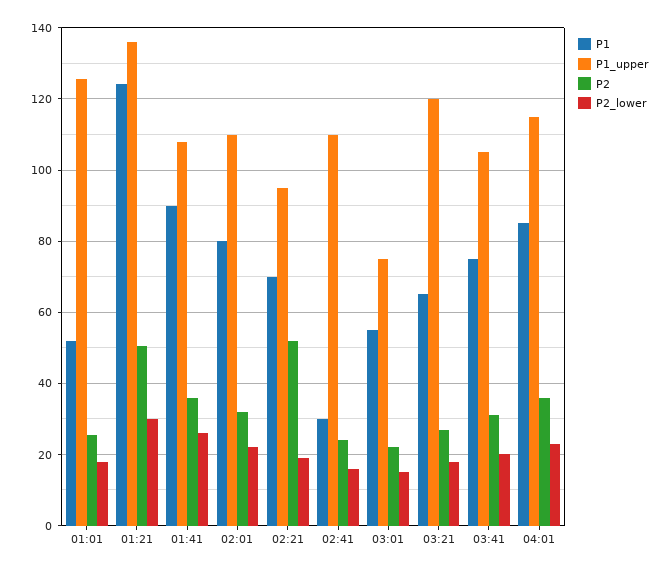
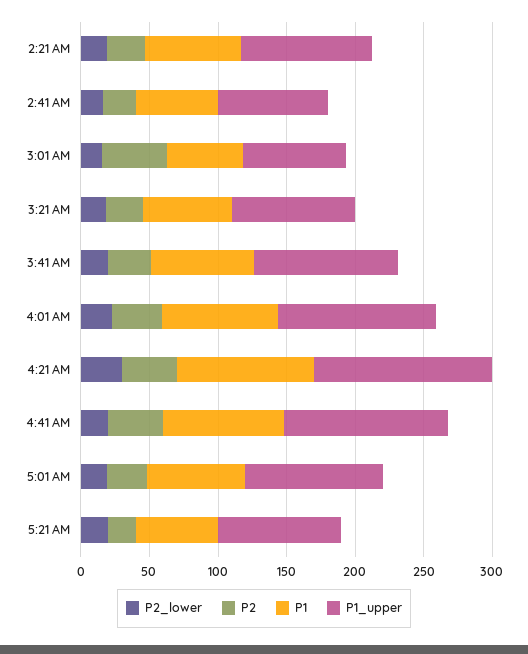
P1, 01:01: 52 -> none
P1_upper, 01:01: 126 -> none
P2, 01:01: 26 -> none
P2_lower, 01:01: 18 -> none
P1, 01:21: 124 -> none
P1_upper, 01:21: 136 -> none
P2, 01:21: 50 -> none
P2_lower, 01:21: 30 -> none
P1, 01:41: 90 -> none
P1_upper, 01:41: 108 -> none
P2, 01:41: 36 -> none
P2_lower, 01:41: 26 -> none
P1, 02:01: 80 -> none
P1_upper, 02:01: 110 -> none
P2, 02:01: 32 -> none
P2_lower, 02:01: 22 -> none
P2, 02:21: 52 -> 30
P1, 02:41: 30 -> 60
P1_upper, 02:41: 110 -> 80
P2, 03:01: 22 -> 50
P1_upper, 03:21: 120 -> 90
P2_lower, 4:21 AM: none -> 30
P2, 4:21 AM: none -> 40
P1, 4:21 AM: none -> 100
P1_upper, 4:21 AM: none -> 130
P2_lower, 4:41 AM: none -> 20
P2, 4:41 AM: none -> 40
P1, 4:41 AM: none -> 90
P1_upper, 4:41 AM: none -> 120
P2_lower, 5:01 AM: none -> 20
P2, 5:01 AM: none -> 30
P1, 5:01 AM: none -> 70
P1_upper, 5:01 AM: none -> 100
P2_lower, 5:21 AM: none -> 20
P2, 5:21 AM: none -> 20
P1, 5:21 AM: none -> 60
P1_upper, 5:21 AM: none -> 90

